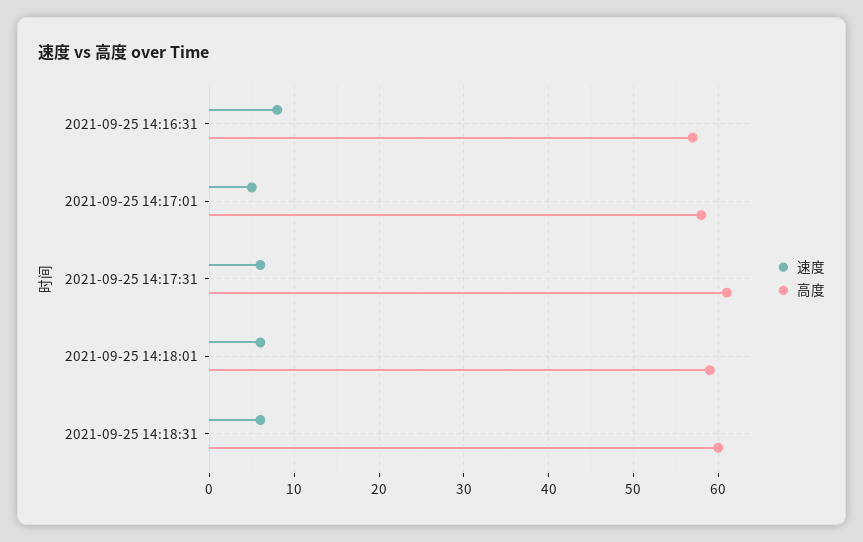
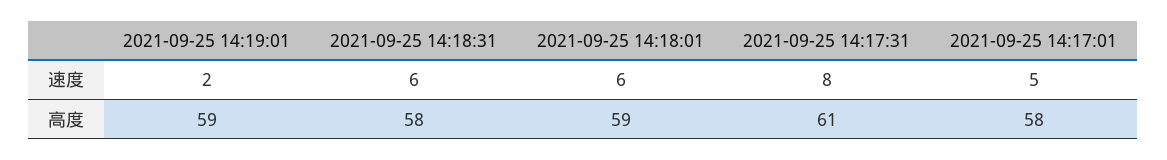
速度, 2021-09-25 14:16:31: 8 -> none
高度, 2021-09-25 14:16:31: 57 -> none
速度, 2021-09-25 14:17:31: 6 -> 8
高度, 2021-09-25 14:18:31: 60 -> 58
速度, 2021-09-25 14:19:01: none -> 2
高度, 2021-09-25 14:19:01: none -> 59

